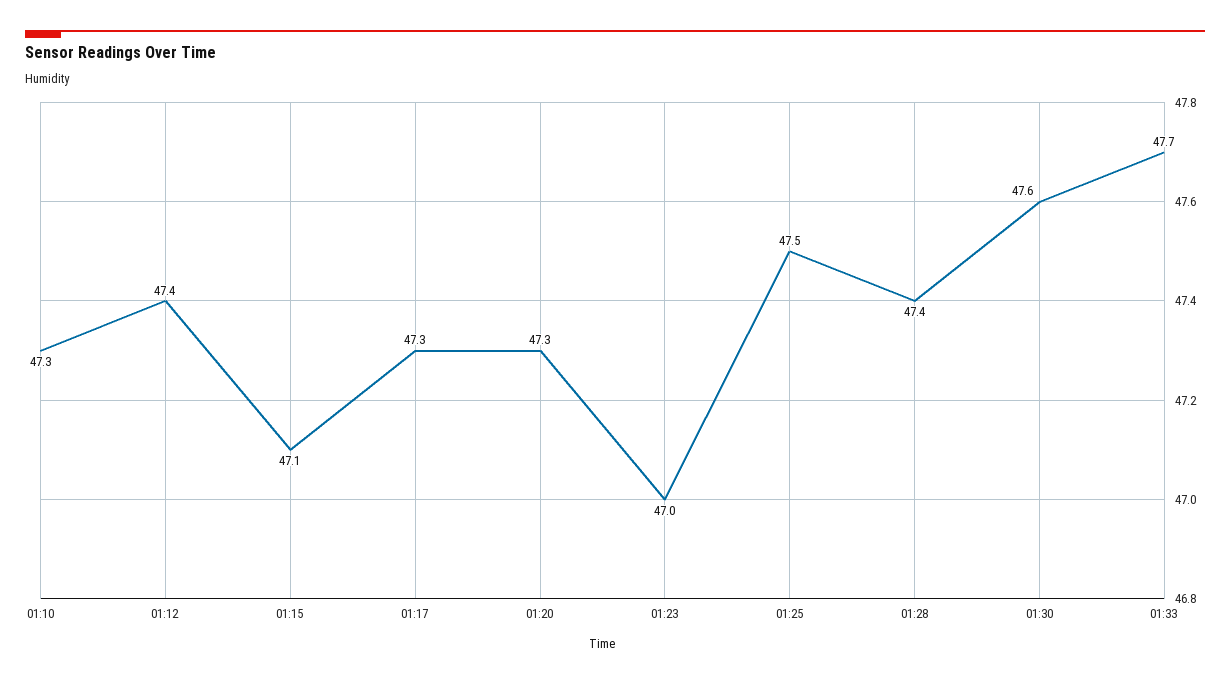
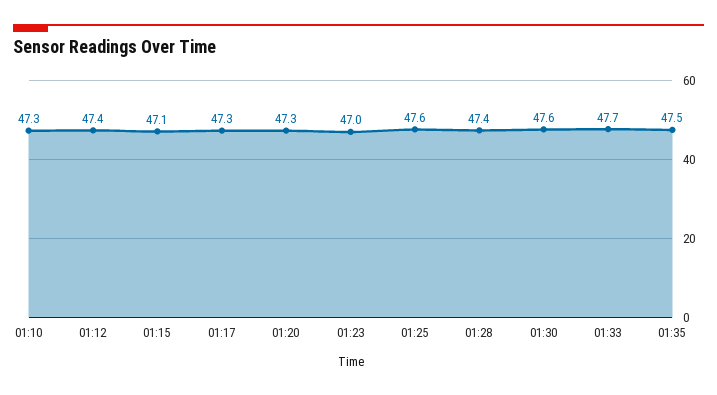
01:25: 47.5 -> 47.6
01:35: none -> 47.5

